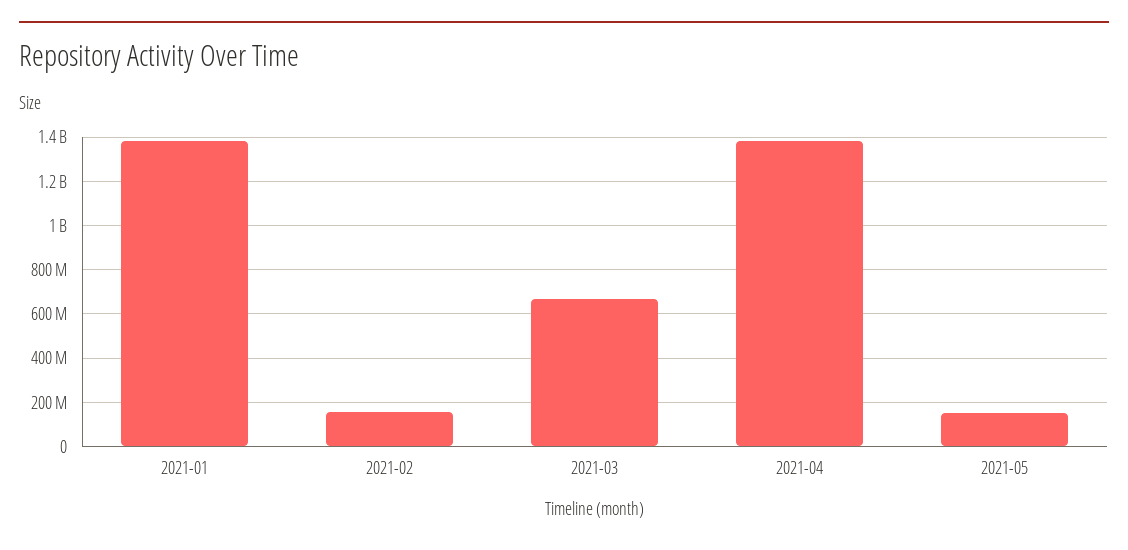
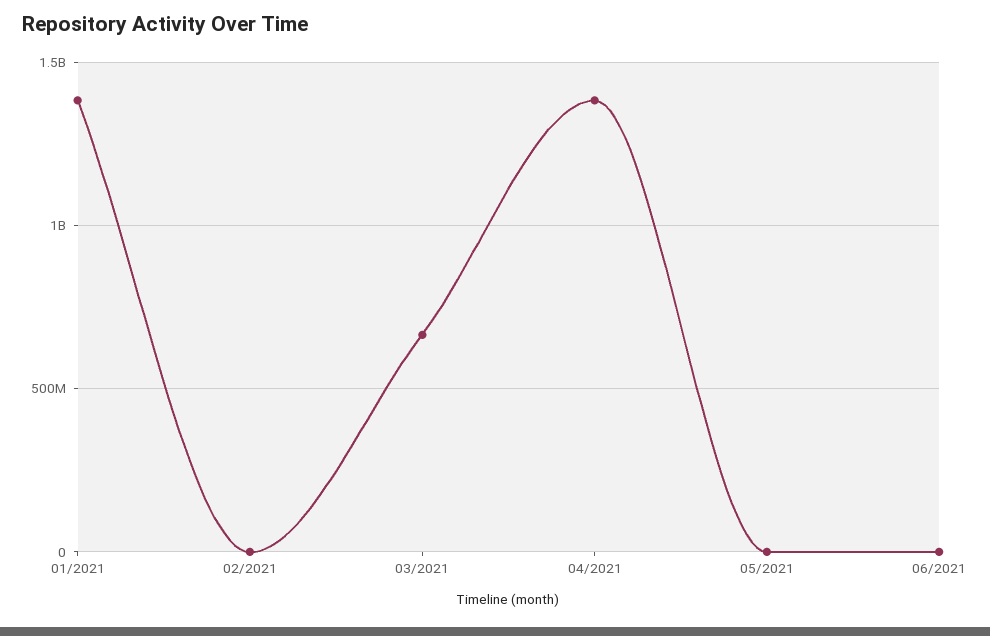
2021-02: 150000000 -> 0
2021-05: 150000000 -> 0
06/2021: none -> 0

